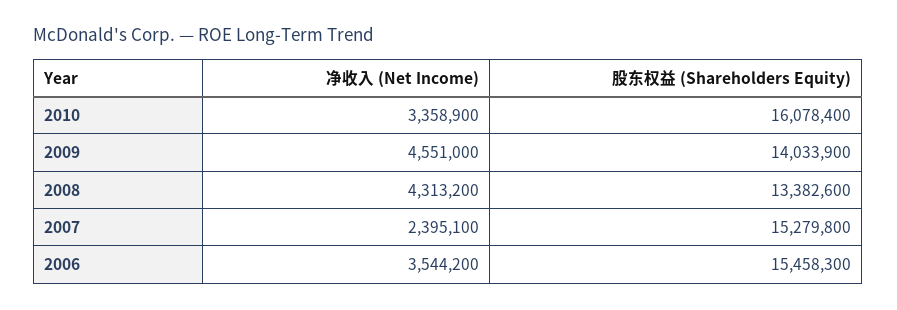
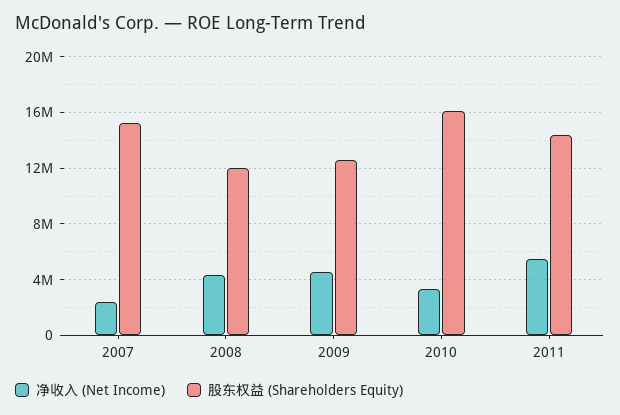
股东权益 (Shareholders Equity), 2009: 14033900 -> 12500000
股东权益 (Shareholders Equity), 2008: 13382600 -> 12000000
净收入 (Net Income), 2006: 3544200 -> none
股东权益 (Shareholders Equity), 2006: 15458300 -> none
净收入 (Net Income), 2011: none -> 5500000
股东权益 (Shareholders Equity), 2011: none -> 14500000

